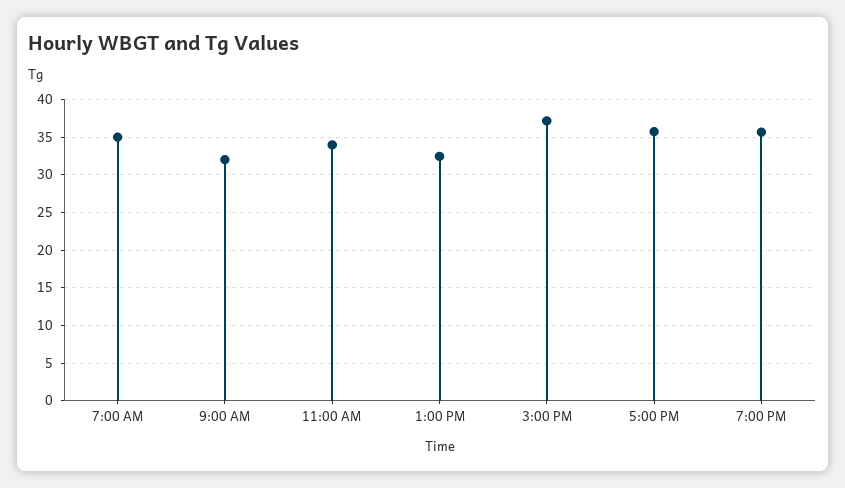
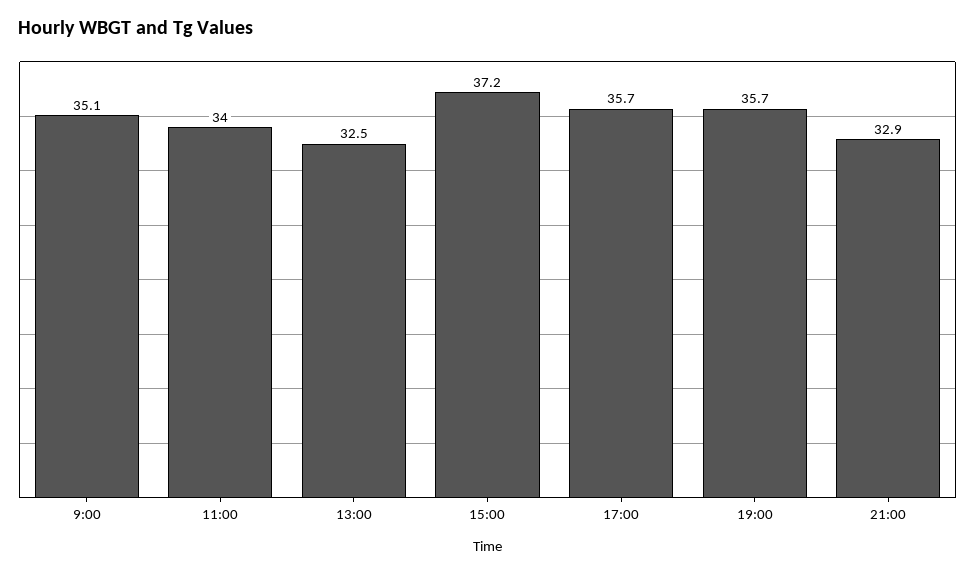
7:00 AM: 35 -> none
9:00 AM: 32 -> 35.1
21:00: none -> 32.9

